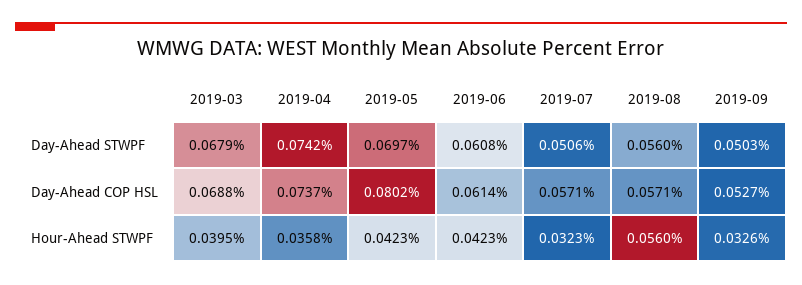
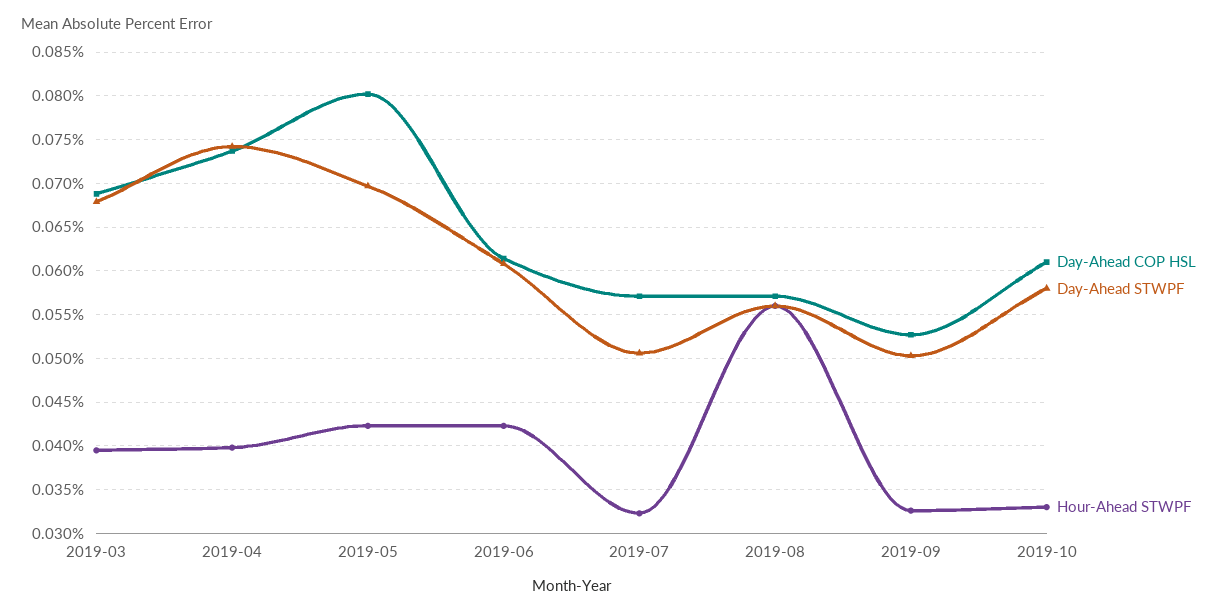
Hour-Ahead STWPF, 2019-04: 0.0358 -> 0.04
Day-Ahead COP HSL, 2019-10: none -> 0.061
Day-Ahead STWPF, 2019-10: none -> 0.058
Hour-Ahead STWPF, 2019-10: none -> 0.033

